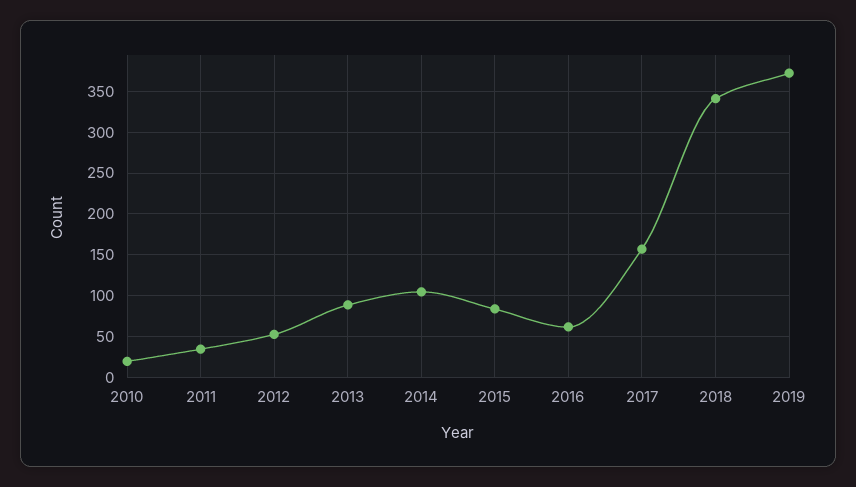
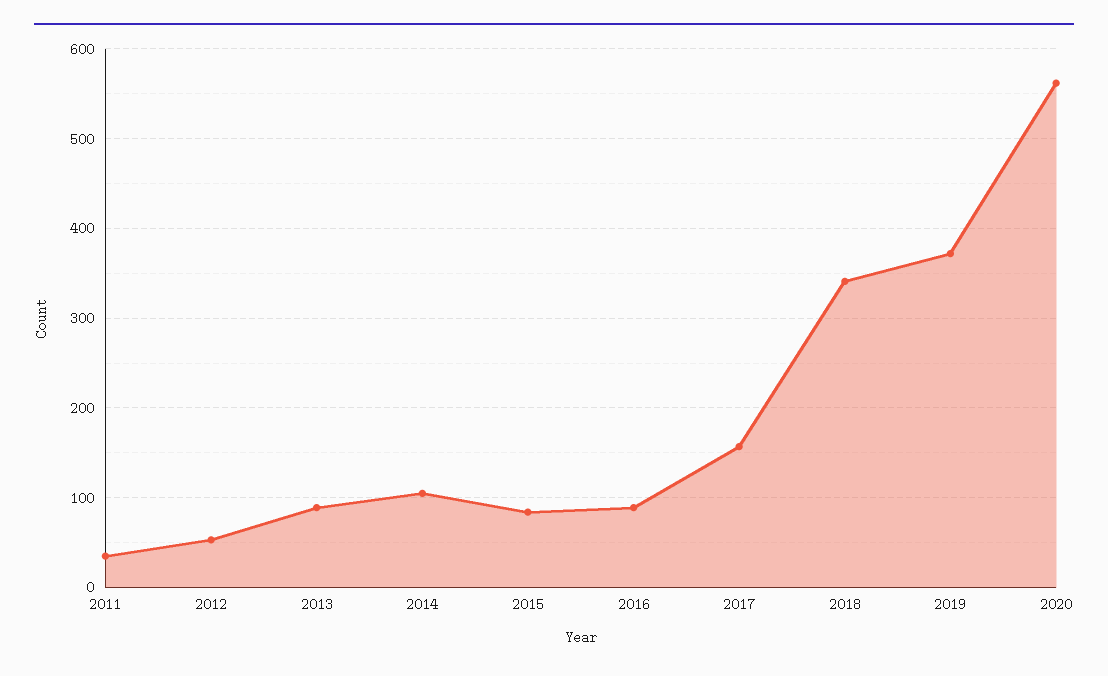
2010: 20 -> none
2016: 60 -> 90
2020: none -> 560

